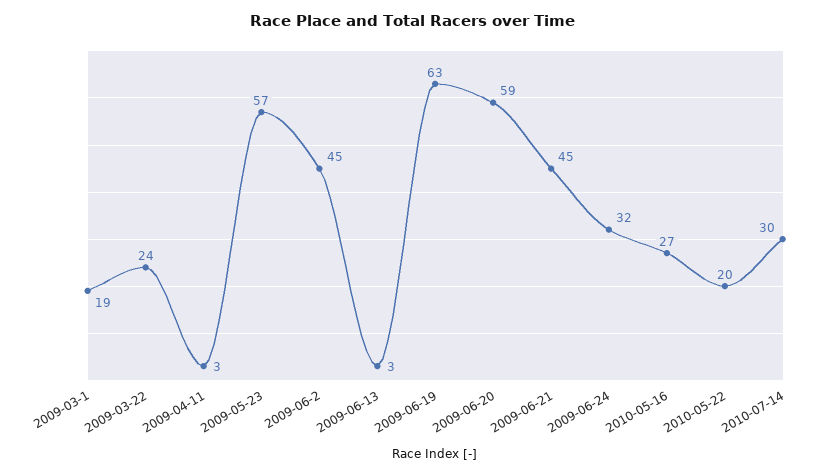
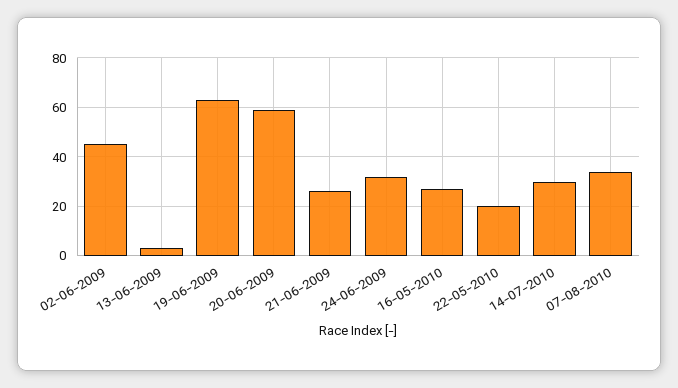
2009-03-1: 19 -> none
2009-03-22: 24 -> none
2009-04-11: 3 -> none
2009-05-23: 57 -> none
2009-06-21: 45 -> 25
07-08-2010: none -> 35

